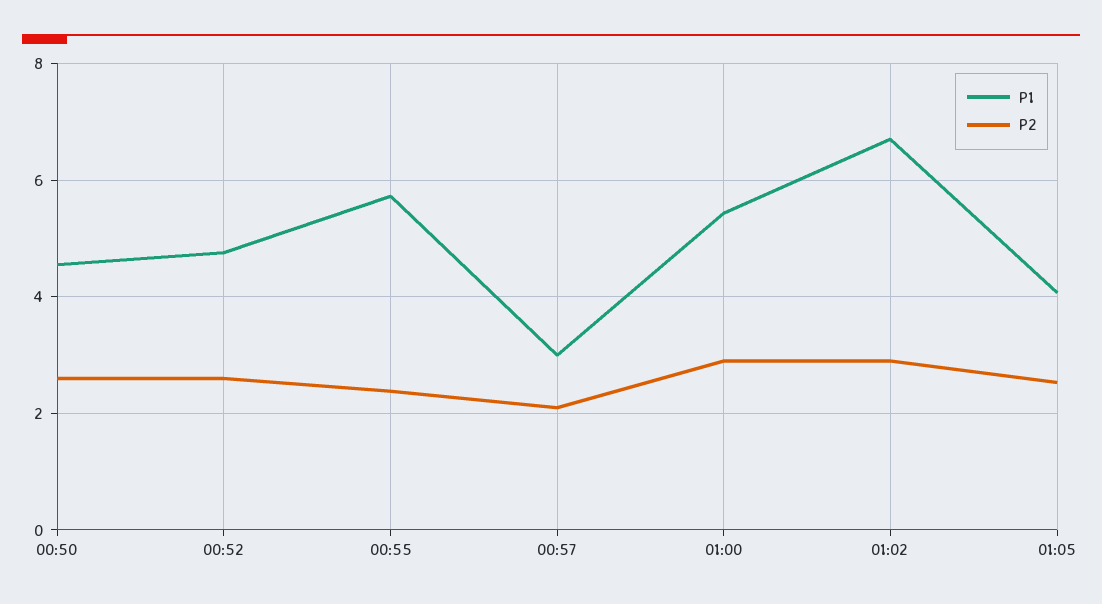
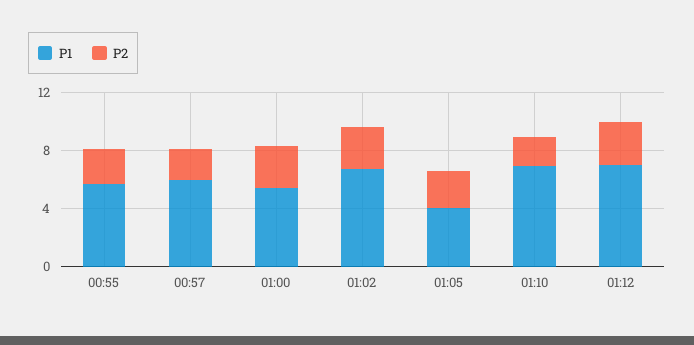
P1, 00:50: 4.6 -> none
P2, 00:50: 2.6 -> none
P1, 00:52: 4.8 -> none
P2, 00:52: 2.6 -> none
P1, 00:57: 3 -> 6
P1, 01:10: none -> 7
P2, 01:10: none -> 2
P1, 01:12: none -> 7
P2, 01:12: none -> 3

